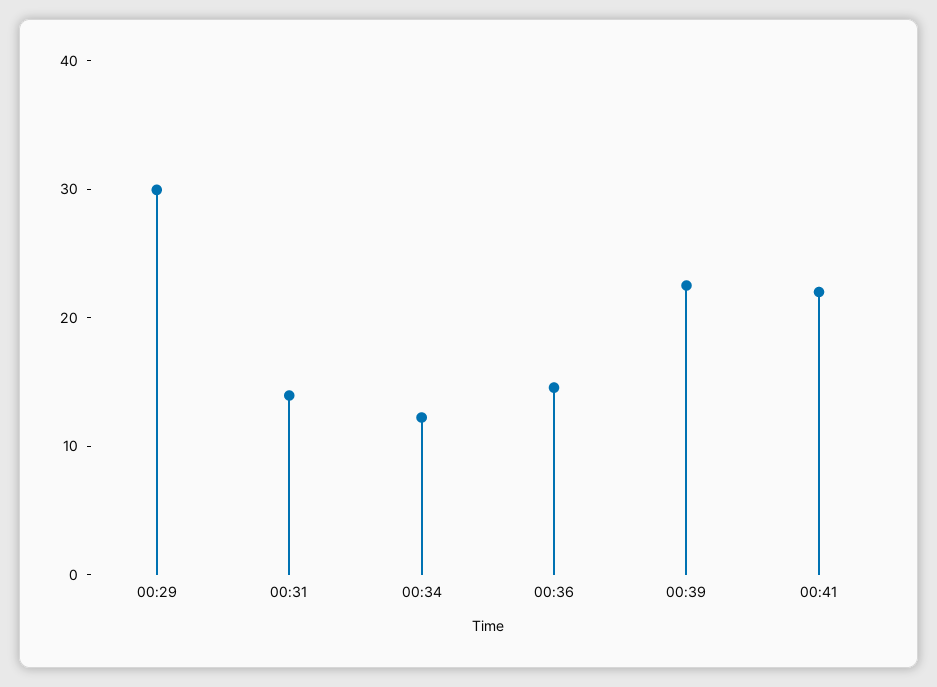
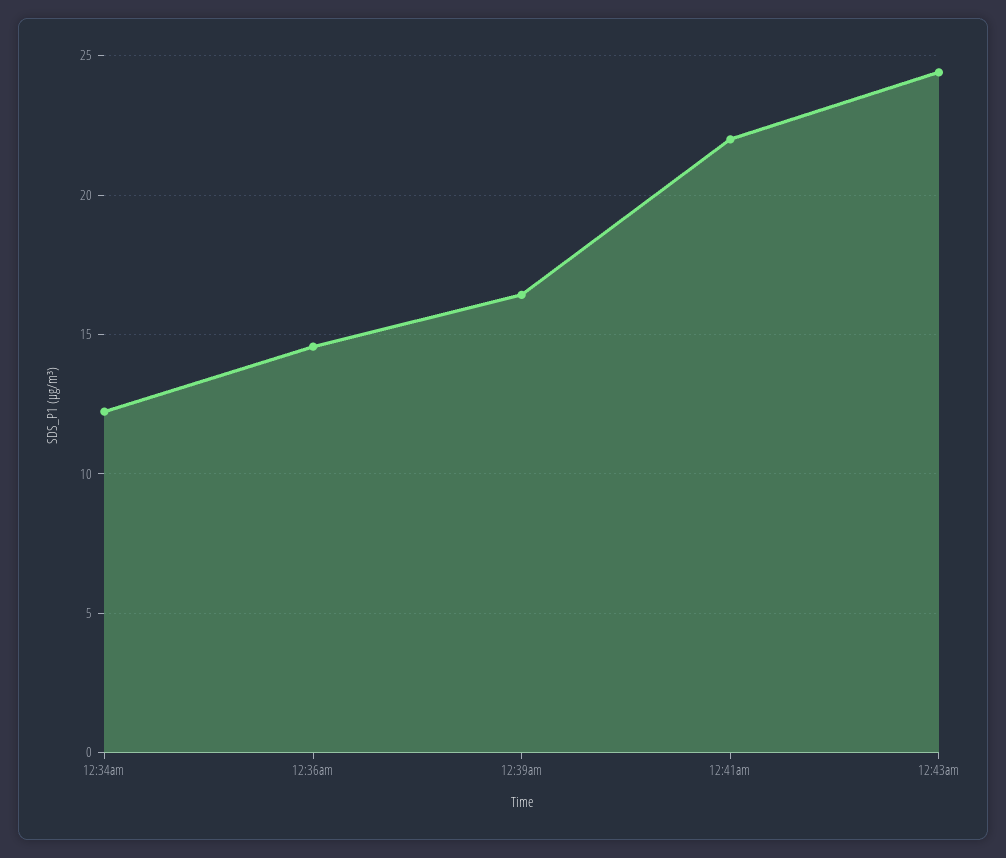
00:29: 30 -> none
00:31: 14 -> none
00:39: 22 -> 16.5
12:43am: none -> 24.5

